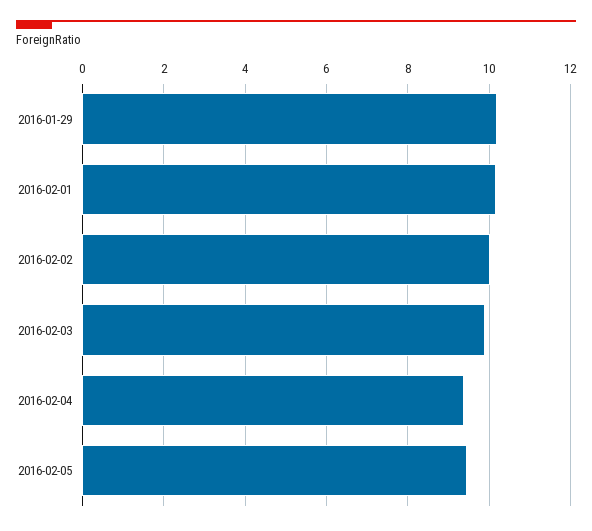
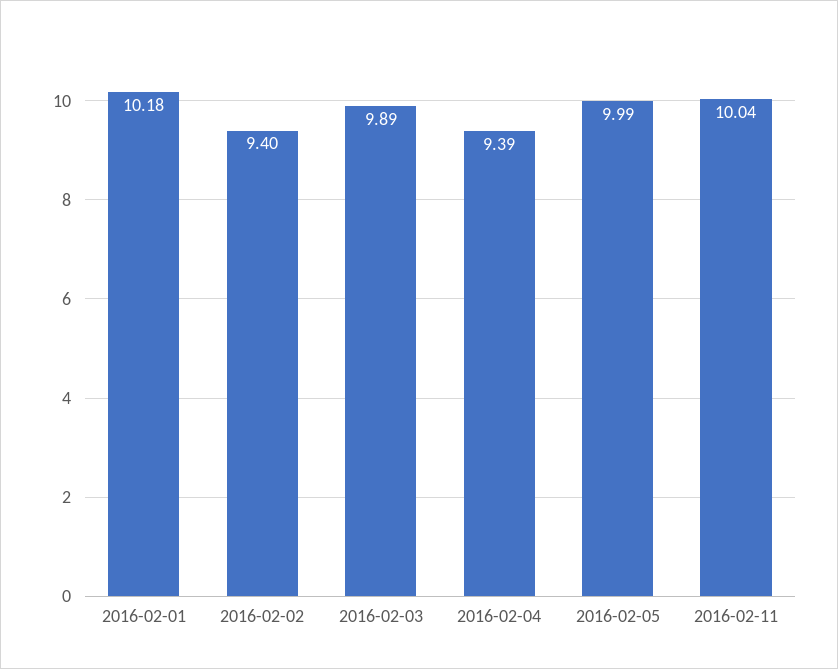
2016-01-29: 10.2 -> none
2016-02-02: 10 -> 9.4
2016-02-05: 9.4 -> 9.99
2016-02-11: none -> 10.04

